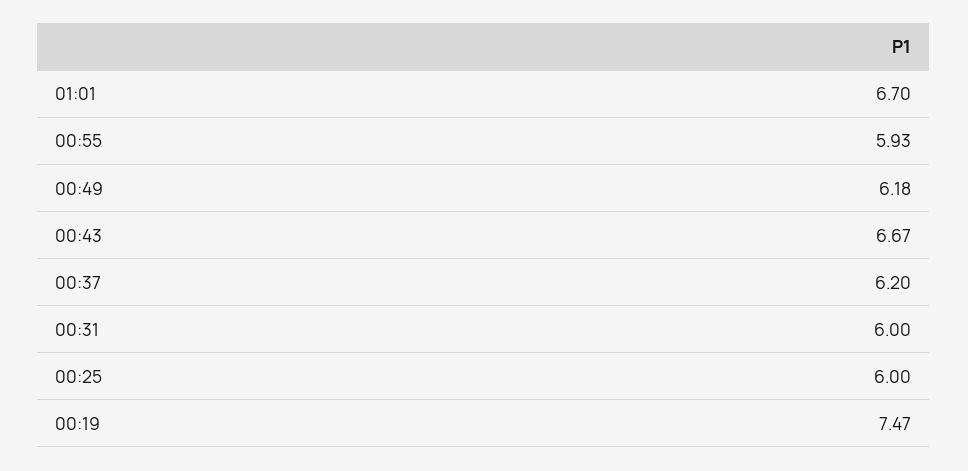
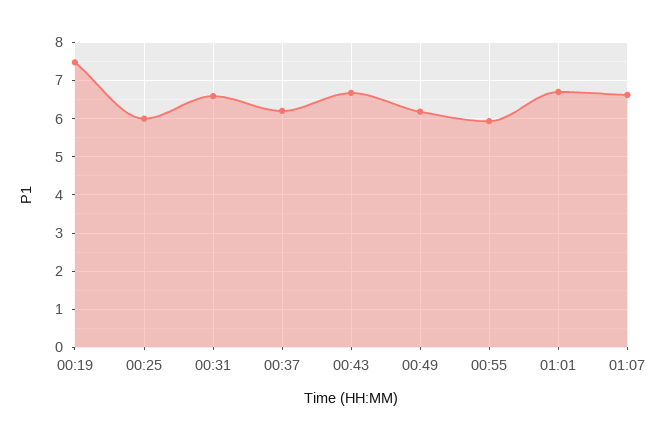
00:31: 6 -> 6.6
01:07: none -> 6.6

